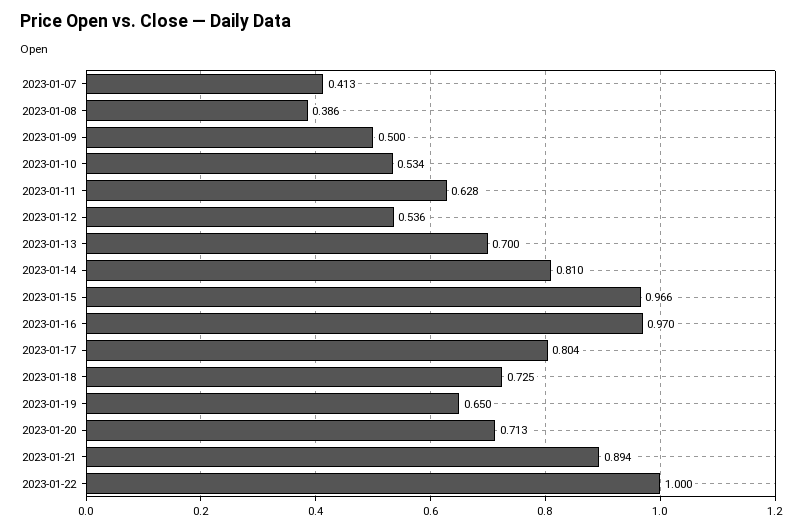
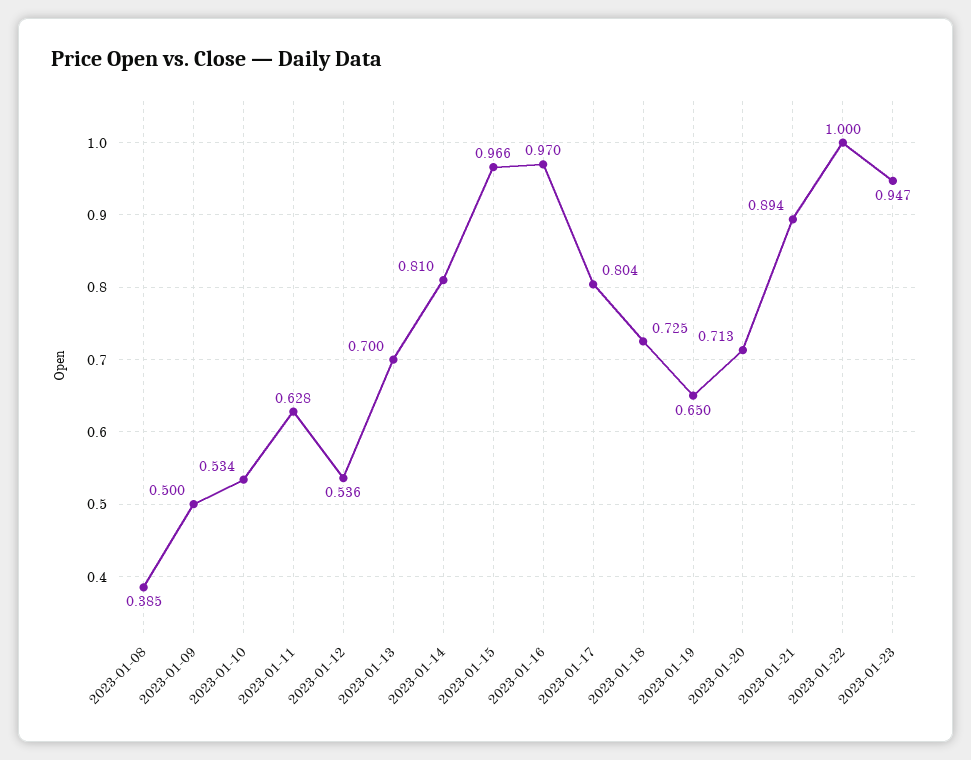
2023-01-07: 0.413 -> none
2023-01-08: 0.386 -> 0.385
2023-01-23: none -> 0.947

